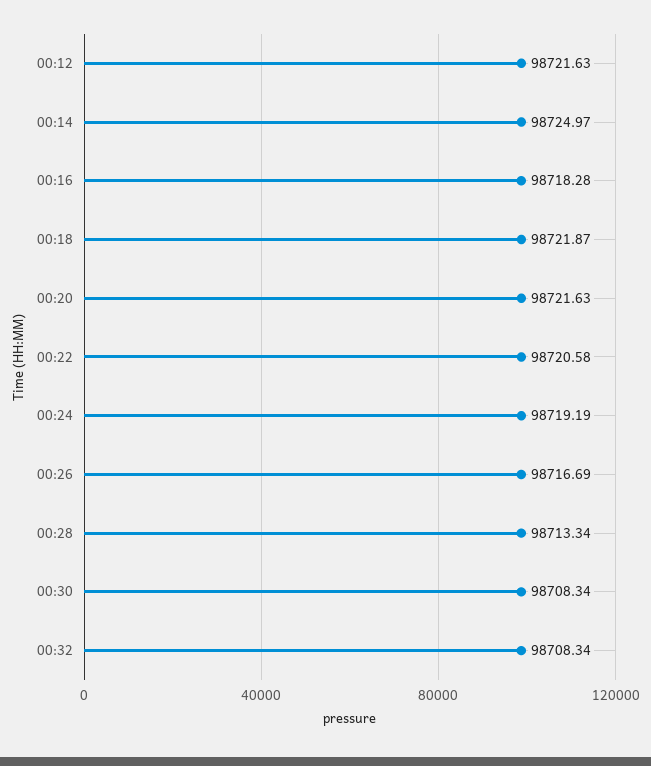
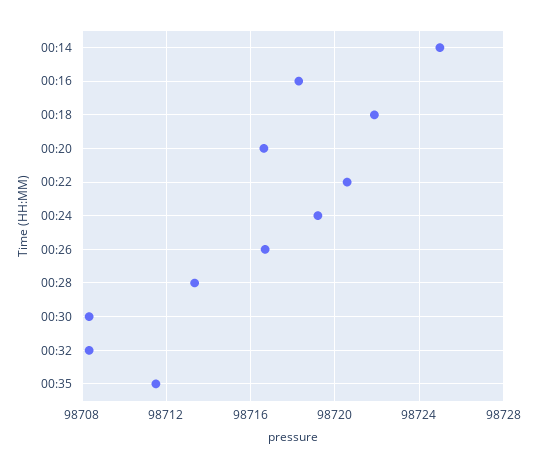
00:12: 98721.63 -> none
00:20: 98721.63 -> 98716.5
00:35: none -> 98711.5

